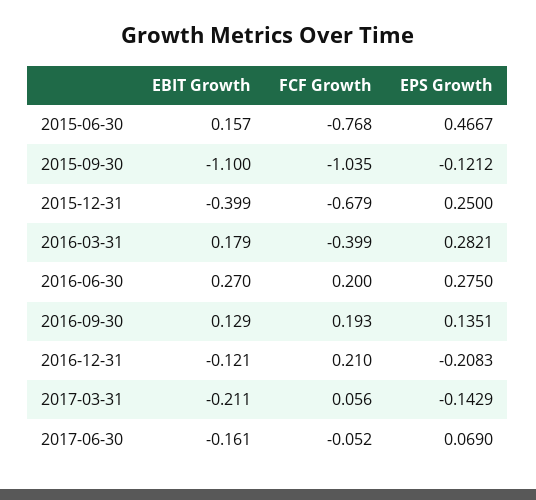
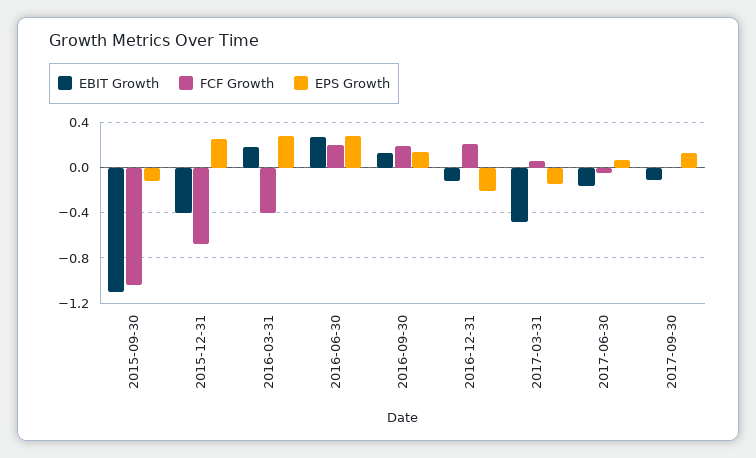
EBIT Growth, 2015-06-30: 0.157 -> none
FCF Growth, 2015-06-30: -0.768 -> none
EPS Growth, 2015-06-30: 0.4667 -> none
EBIT Growth, 2017-03-31: -0.211 -> -0.5
EBIT Growth, 2017-09-30: none -> -0.1
FCF Growth, 2017-09-30: none -> 0
EPS Growth, 2017-09-30: none -> 0.1

